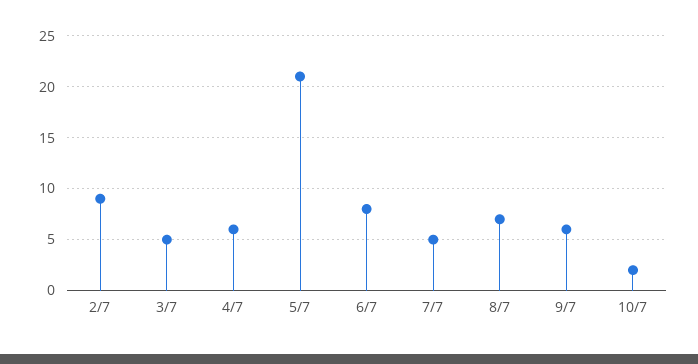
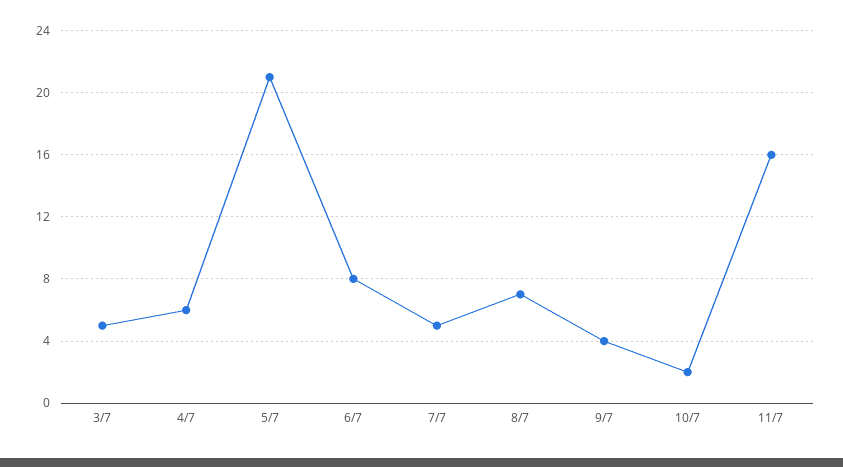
2/7: 9 -> none
9/7: 6 -> 4
11/7: none -> 16

